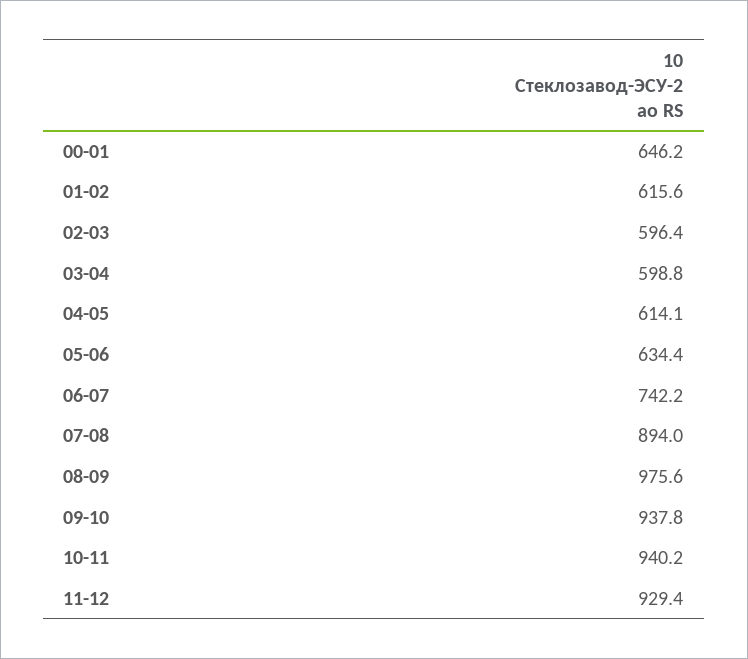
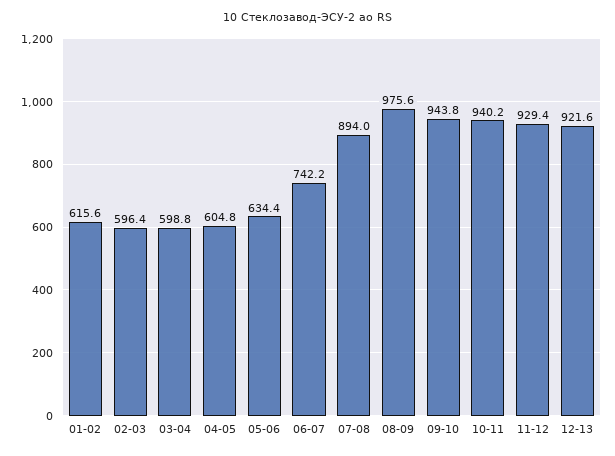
00-01: 646.2 -> none
04-05: 614.1 -> 604.8
09-10: 937.8 -> 943.8
12-13: none -> 921.6

